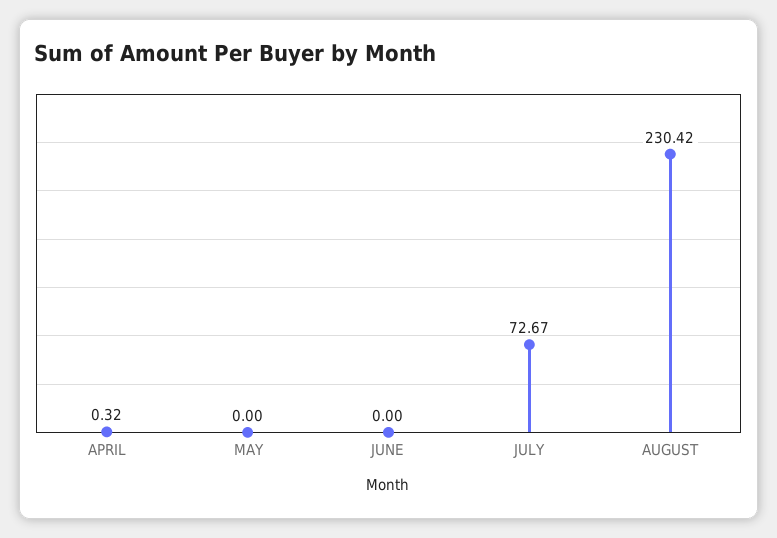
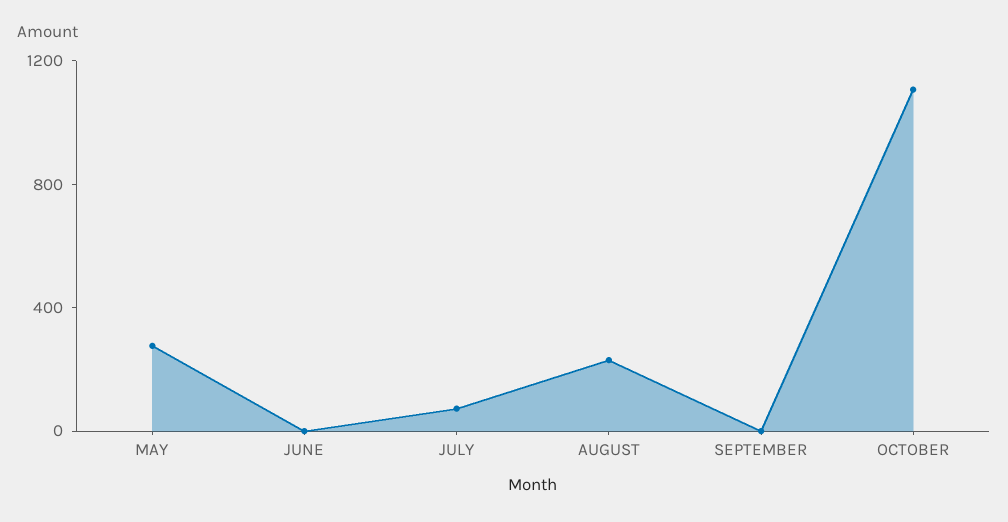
APRIL: 0.32 -> none
MAY: 0 -> 300
SEPTEMBER: none -> 0
OCTOBER: none -> 1100

